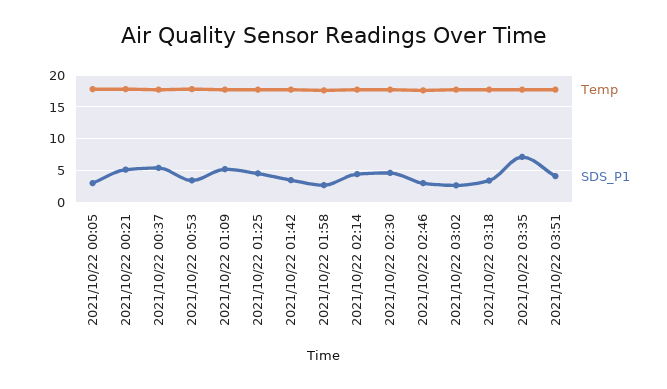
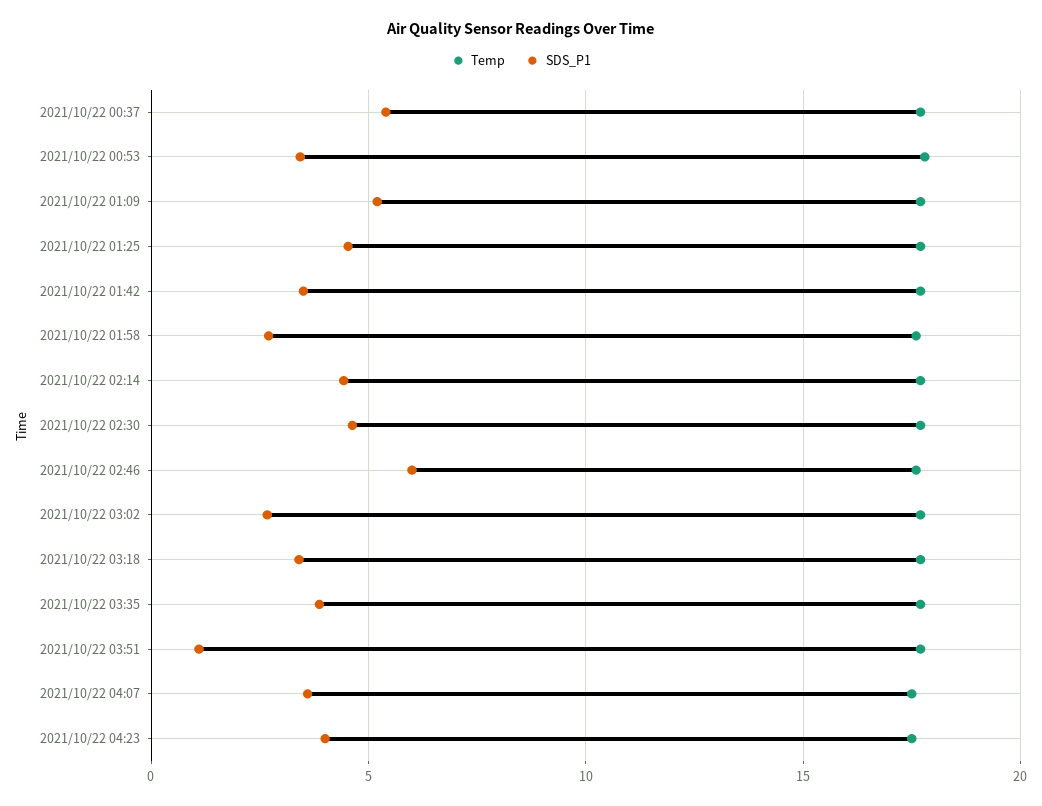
Temp, 2021/10/22 00:05: 18 -> none
SDS_P1, 2021/10/22 00:05: 3 -> none
Temp, 2021/10/22 00:21: 18 -> none
SDS_P1, 2021/10/22 00:21: 5 -> none
SDS_P1, 2021/10/22 02:46: 3 -> 6
SDS_P1, 2021/10/22 03:35: 7 -> 4
SDS_P1, 2021/10/22 03:51: 4 -> 1
Temp, 2021/10/22 04:07: none -> 17.5
SDS_P1, 2021/10/22 04:07: none -> 3.5
Temp, 2021/10/22 04:23: none -> 17.5
SDS_P1, 2021/10/22 04:23: none -> 4

